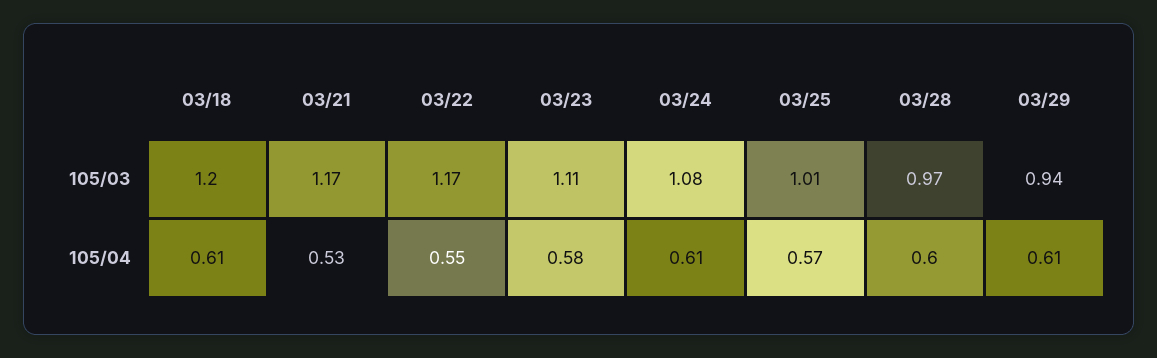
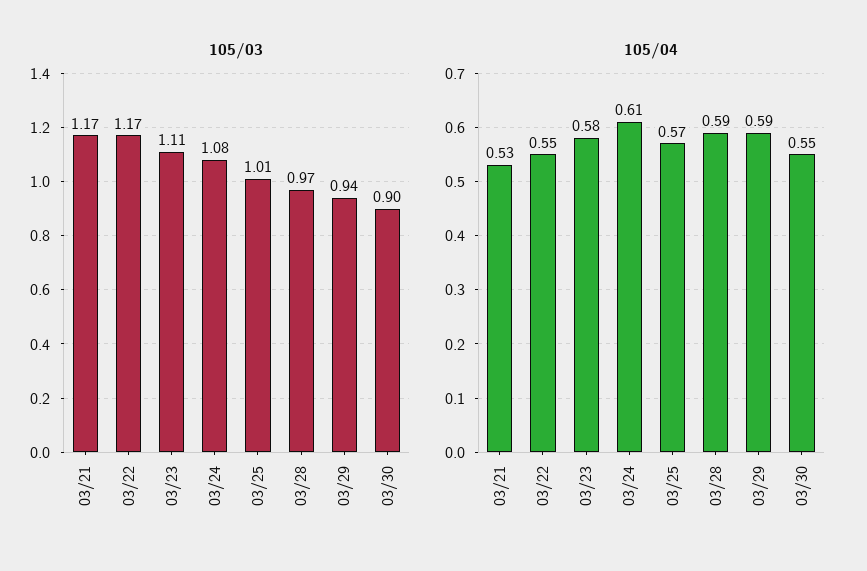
105/03, 03/18: 1.2 -> none
105/04, 03/18: 0.61 -> none
105/04, 03/28: 0.6 -> 0.59
105/04, 03/29: 0.61 -> 0.59
105/03, 03/30: none -> 0.9
105/04, 03/30: none -> 0.55

